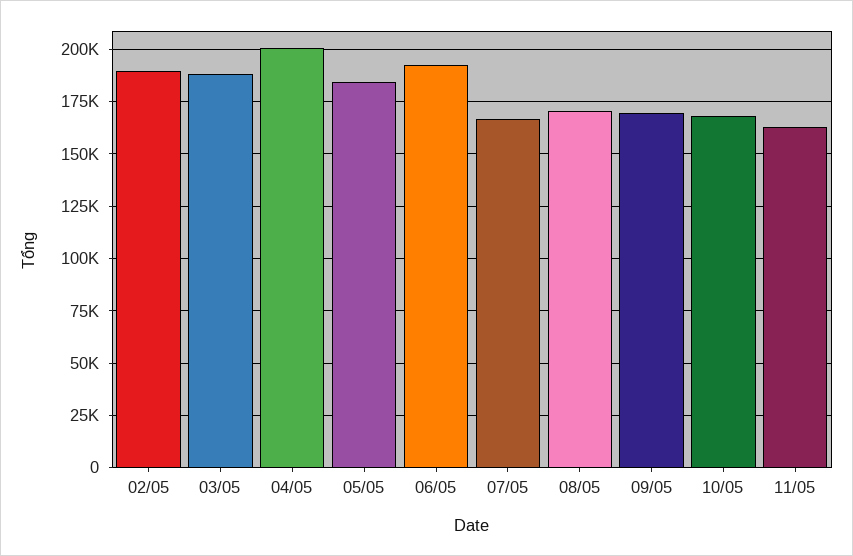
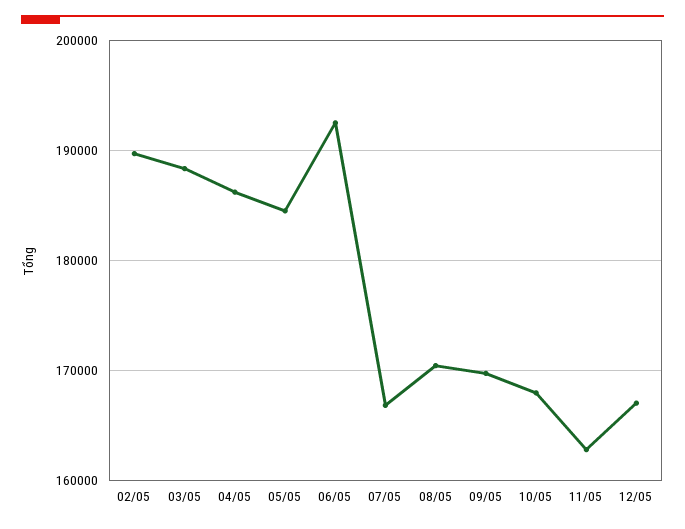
04/05: 200000 -> 186000
12/05: none -> 167000

